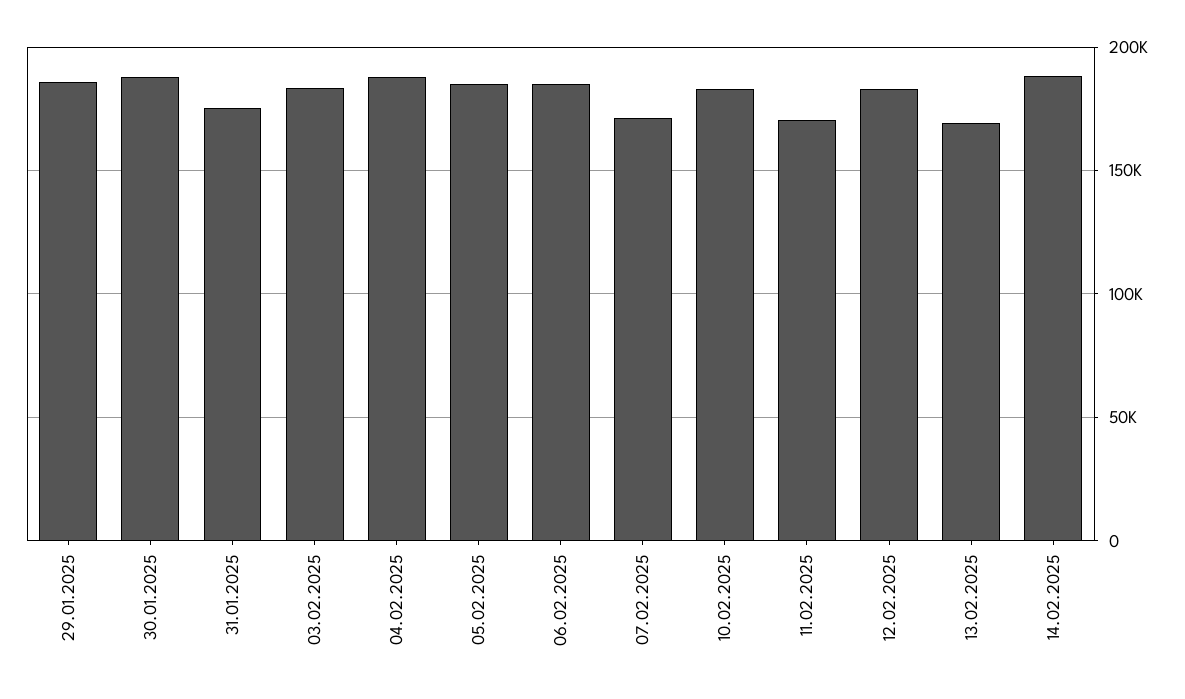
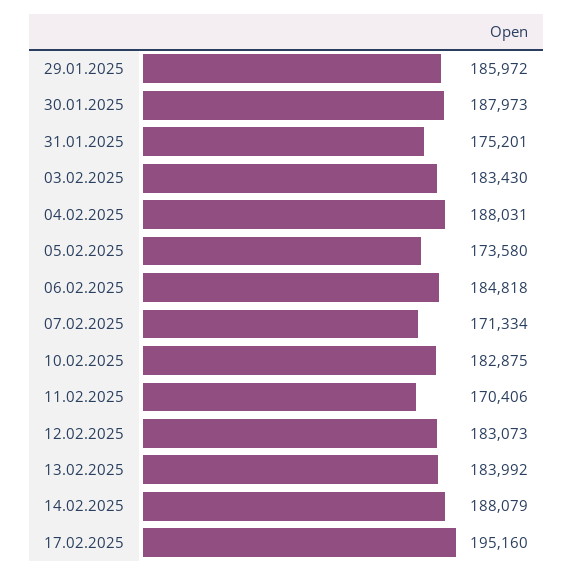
05.02.2025: 185000 -> 173580
13.02.2025: 170000 -> 183992
17.02.2025: none -> 195160

